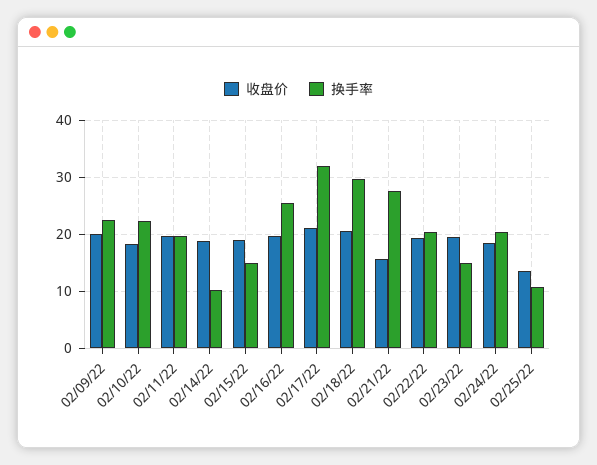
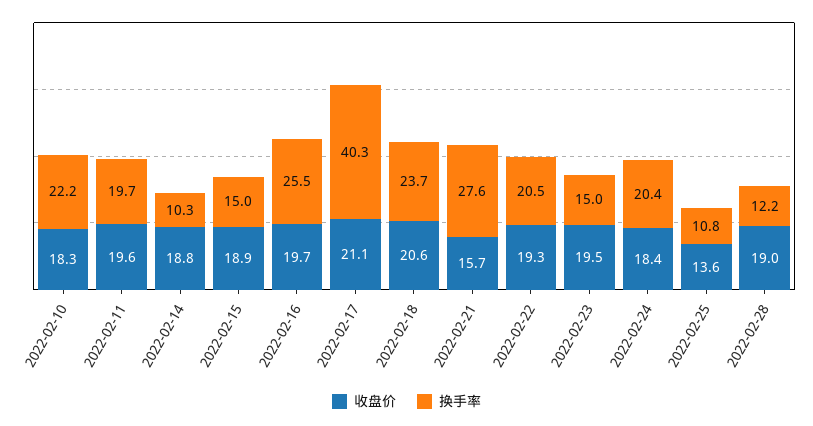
收盘价, 02/09/22: 20 -> none
换手率, 02/09/22: 22 -> none
换手率, 02/17/22: 32 -> 40.3
换手率, 02/18/22: 30 -> 23.7
收盘价, 2022-02-28: none -> 19
换手率, 2022-02-28: none -> 12.2

